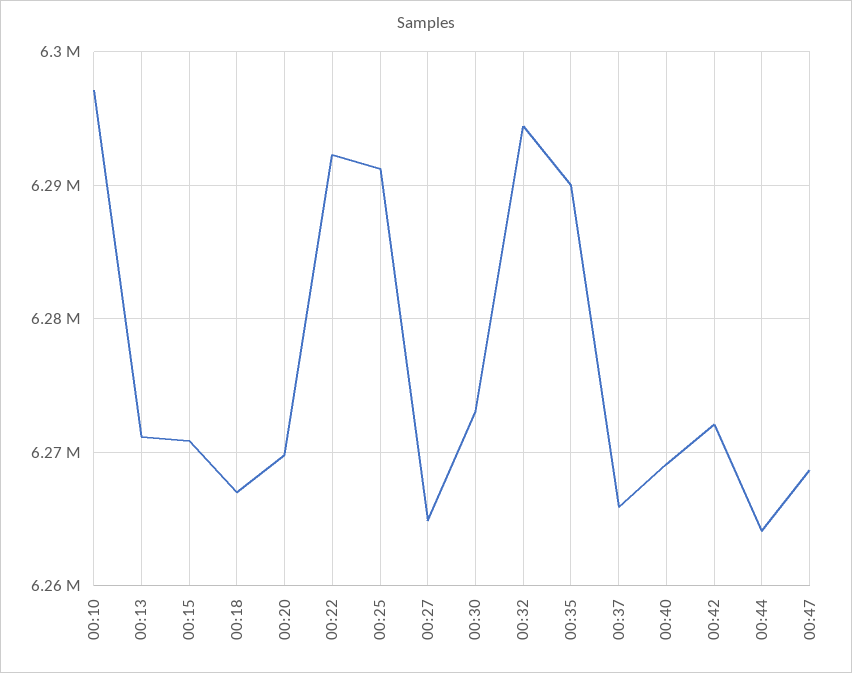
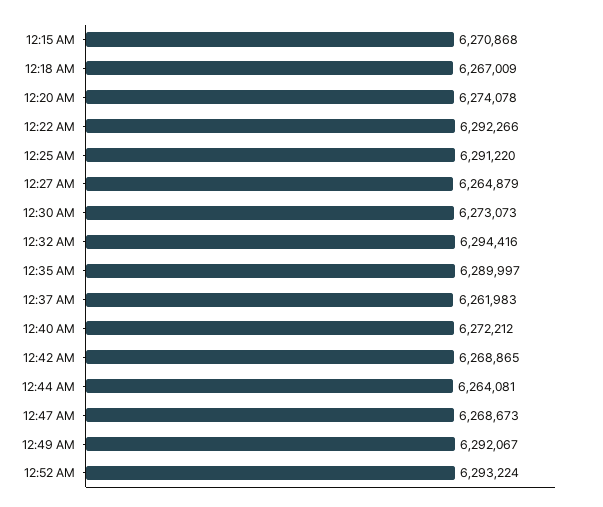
00:10: 6297000 -> none
00:13: 6271000 -> none
00:20: 6270000 -> 6274078
00:37: 6266000 -> 6261983
00:40: 6269000 -> 6272212
00:42: 6272000 -> 6268865
12:49 AM: none -> 6292067
12:52 AM: none -> 6293224

